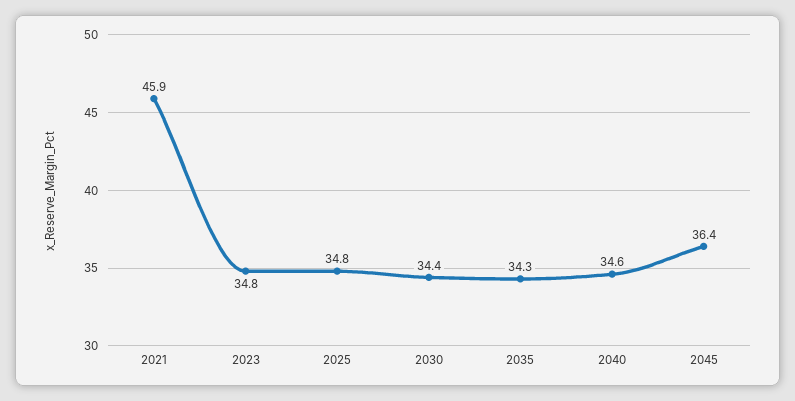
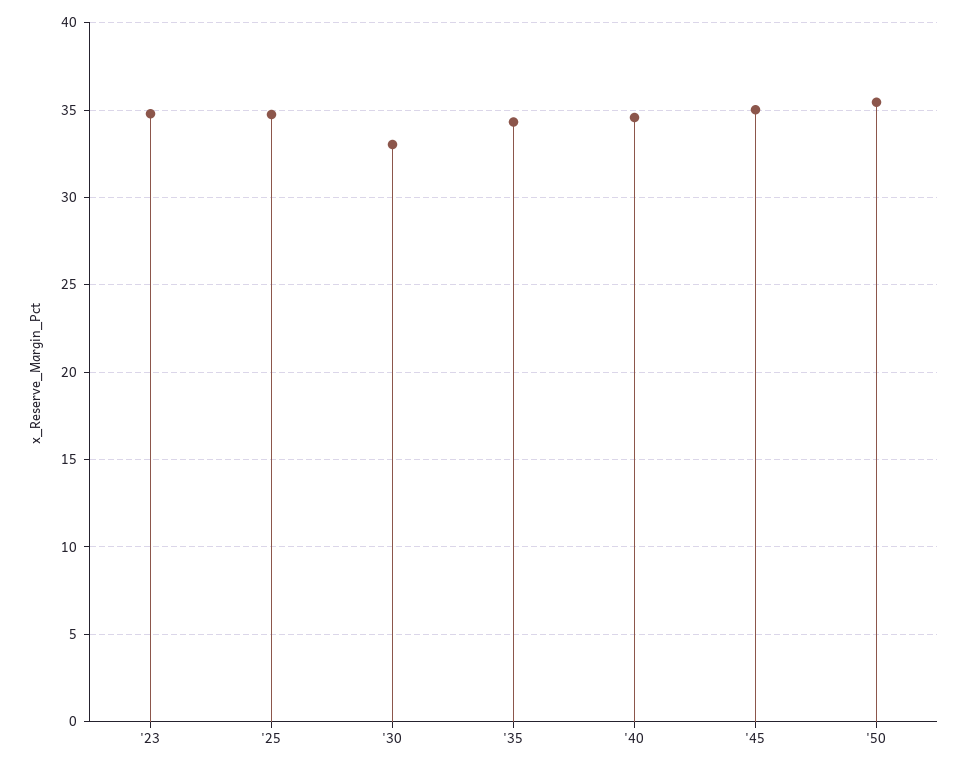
2021: 45.9 -> none
2030: 34.4 -> 33
2045: 36.4 -> 35
'50: none -> 35.5

